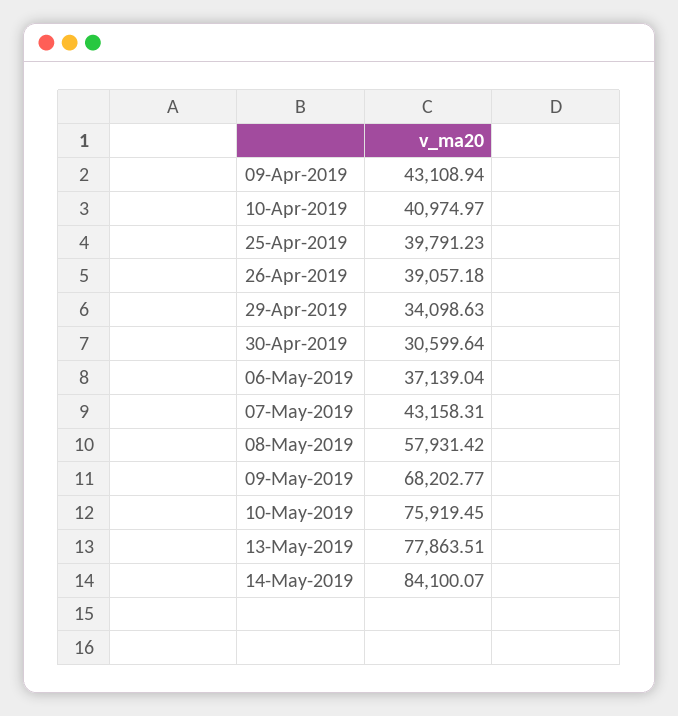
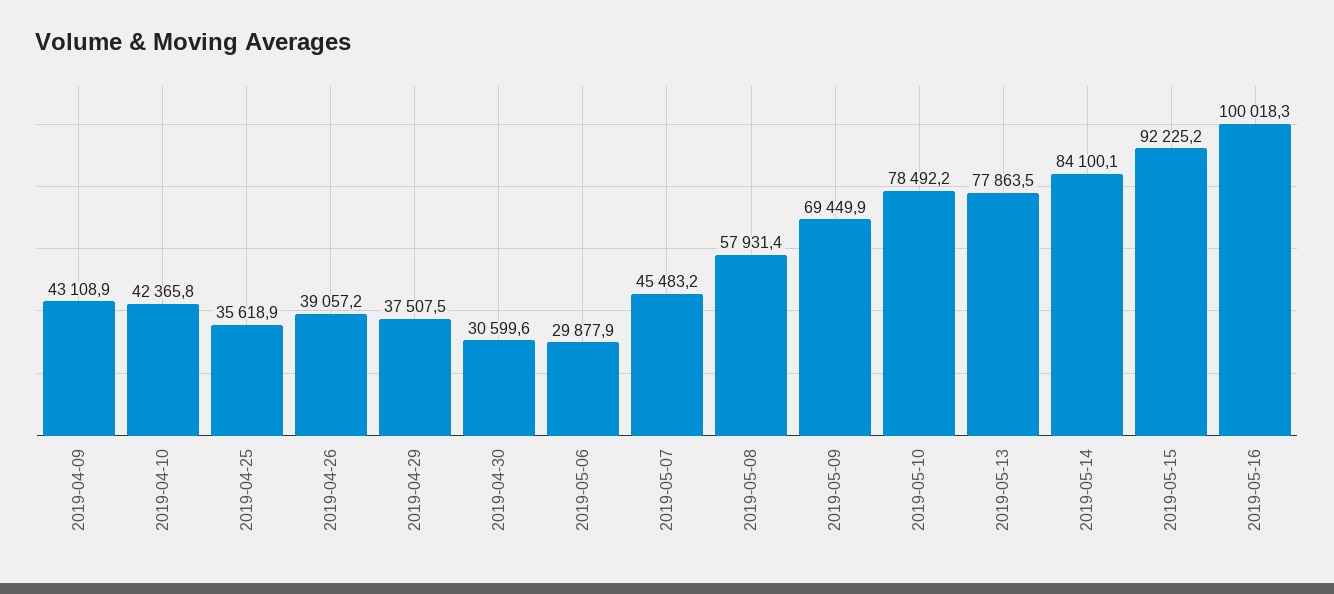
10-Apr-2019: 40974.97 -> 42365.8
25-Apr-2019: 39791.23 -> 35618.9
29-Apr-2019: 34098.63 -> 37507.5
06-May-2019: 37139.04 -> 29877.9
07-May-2019: 43158.31 -> 45483.2
09-May-2019: 68202.77 -> 69449.9
10-May-2019: 75919.45 -> 78492.2
2019-05-15: none -> 92225.2
2019-05-16: none -> 100018.3

